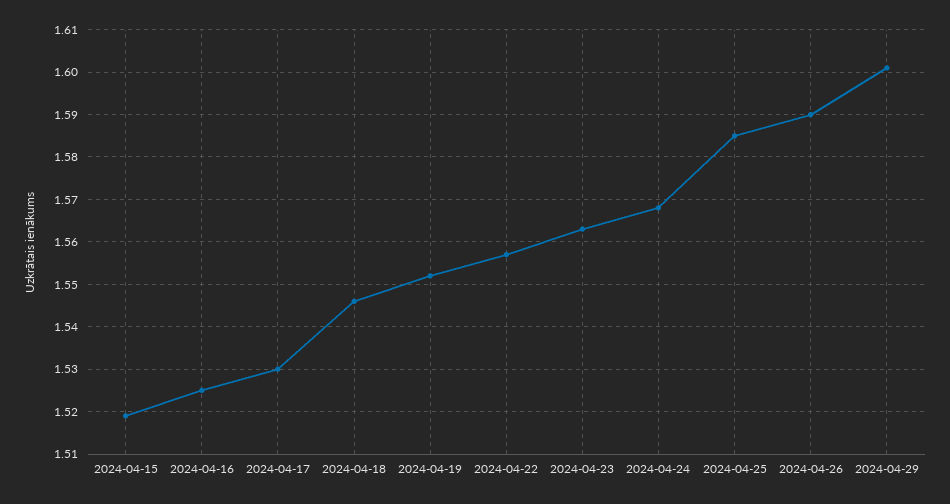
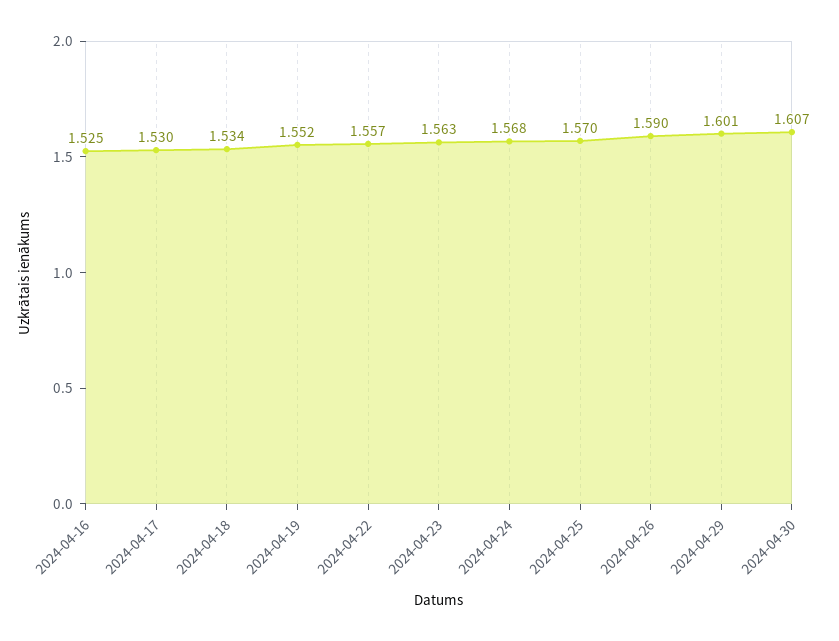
2024-04-15: 1.52 -> none
2024-04-18: 1.545 -> 1.534
2024-04-25: 1.585 -> 1.57
2024-04-30: none -> 1.607

